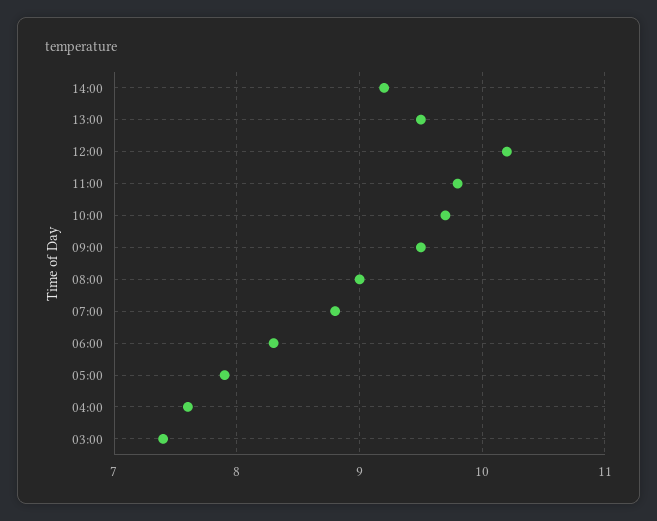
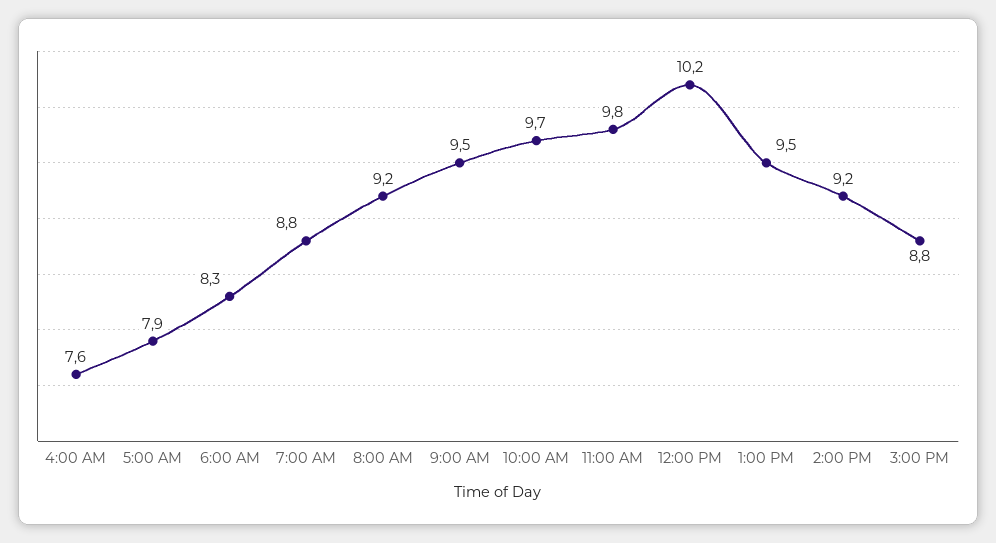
08:00: 9 -> 9.2
03:00: 7.4 -> none
3:00 PM: none -> 8.8

